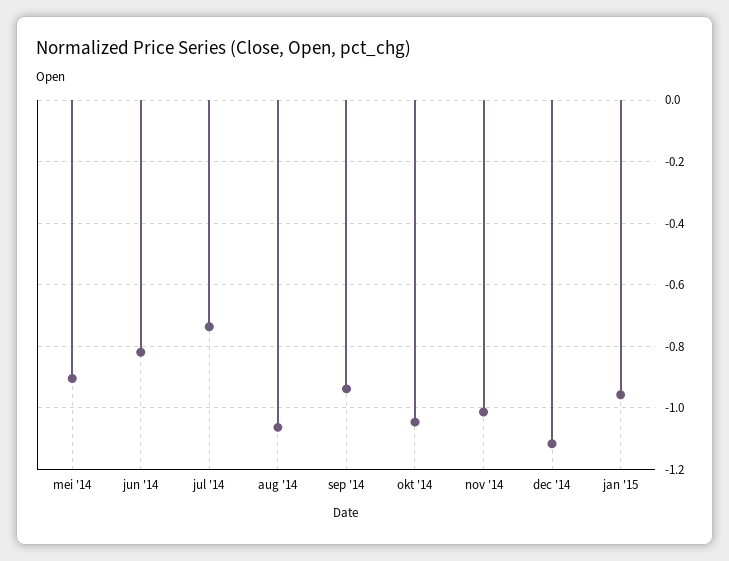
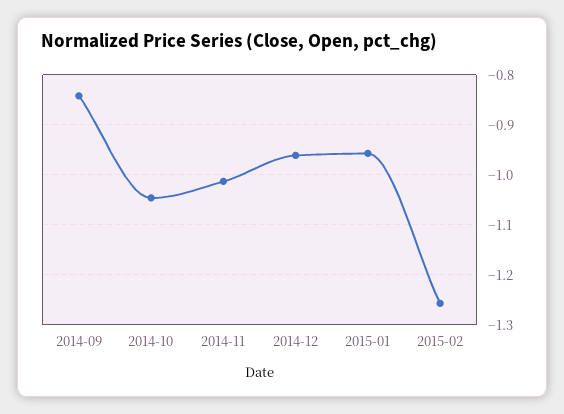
mei '14: -0.9 -> none
jun '14: -0.82 -> none
jul '14: -0.74 -> none
aug '14: -1.06 -> none
sep '14: -0.94 -> -0.84
dec '14: -1.12 -> -0.96
2015-02: none -> -1.26

